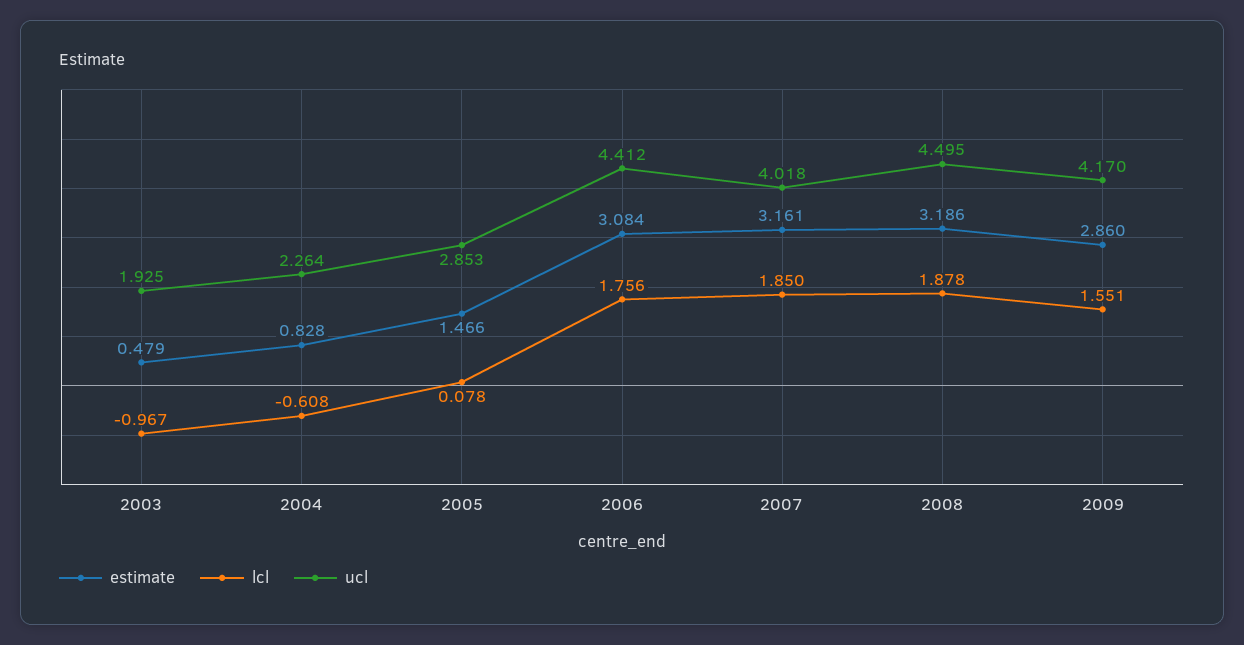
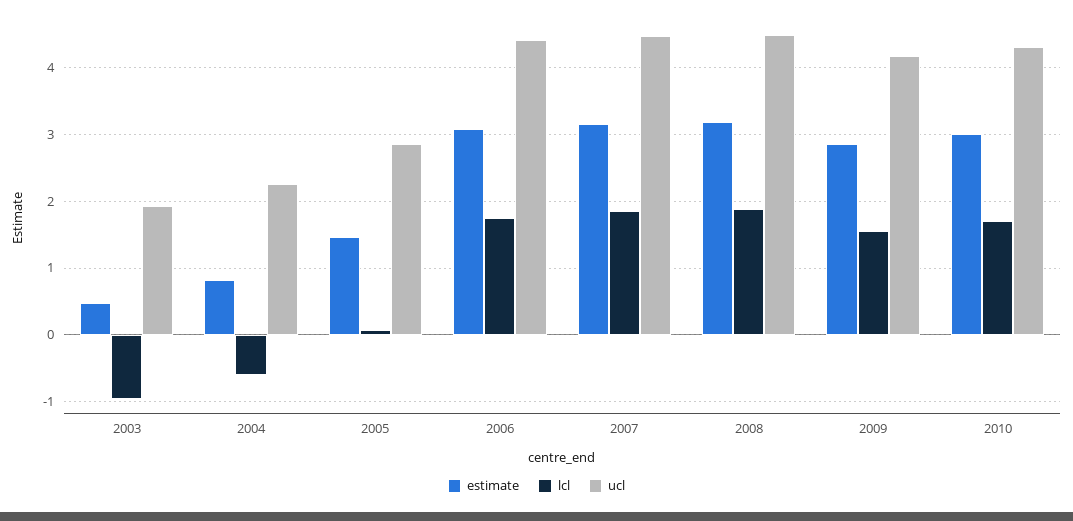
ucl, 2007: 4.018 -> 4.5
estimate, 2010: none -> 3
lcl, 2010: none -> 1.7
ucl, 2010: none -> 4.3

